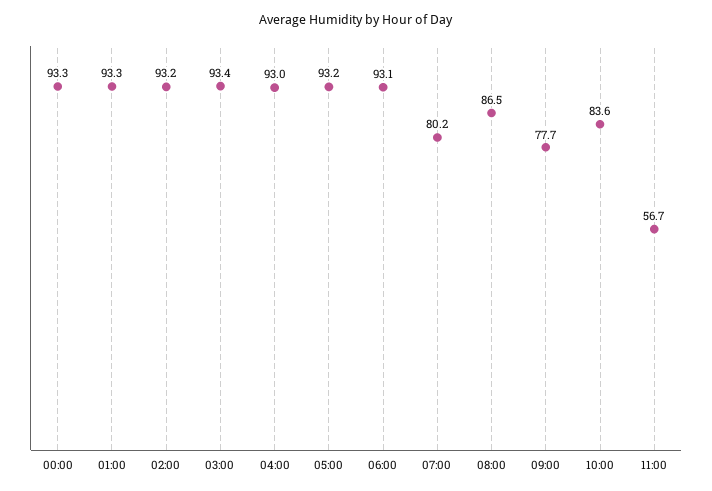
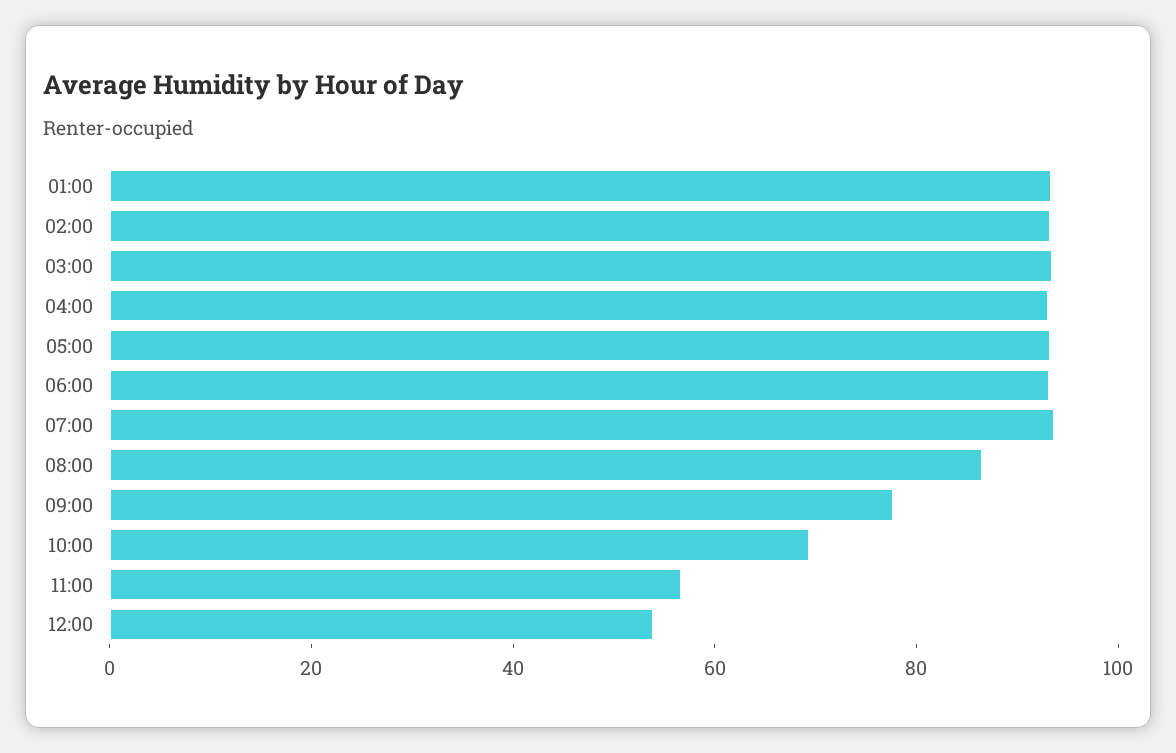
00:00: 93.3 -> none
07:00: 80.2 -> 95
10:00: 83.6 -> 70
12:00: none -> 55

